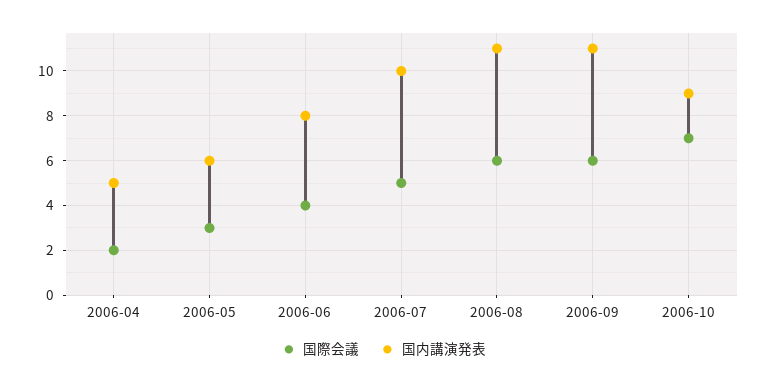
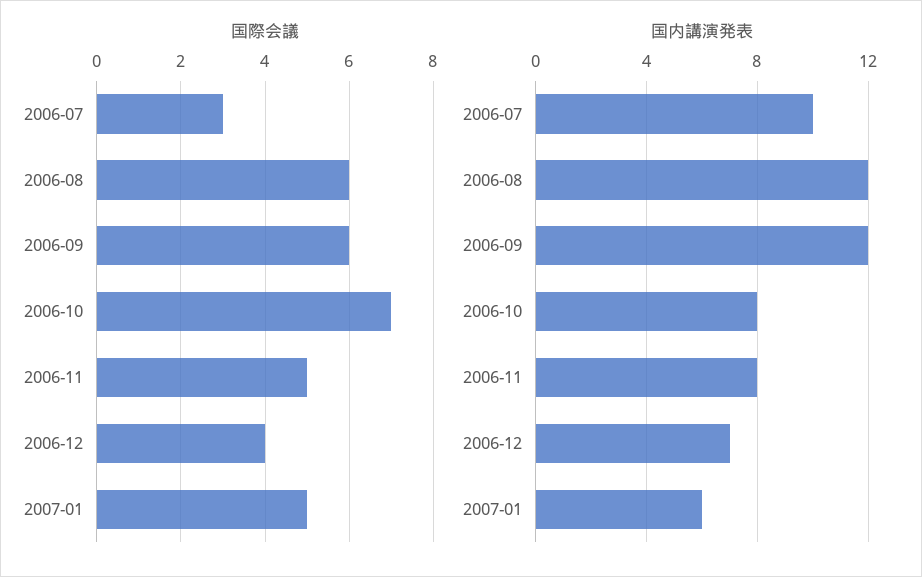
国際会議, 2006-04: 2 -> none
国内講演発表, 2006-04: 5 -> none
国際会議, 2006-05: 3 -> none
国内講演発表, 2006-05: 6 -> none
国際会議, 2006-06: 4 -> none
国内講演発表, 2006-06: 8 -> none
国際会議, 2006-07: 5 -> 3
国内講演発表, 2006-08: 11 -> 12
国内講演発表, 2006-09: 11 -> 12
国内講演発表, 2006-10: 9 -> 8
国際会議, 2006-11: none -> 5
国際会議, 2006-12: none -> 4
国際会議, 2007-01: none -> 5
国内講演発表, 2006-11: none -> 8
国内講演発表, 2006-12: none -> 7
国内講演発表, 2007-01: none -> 6

